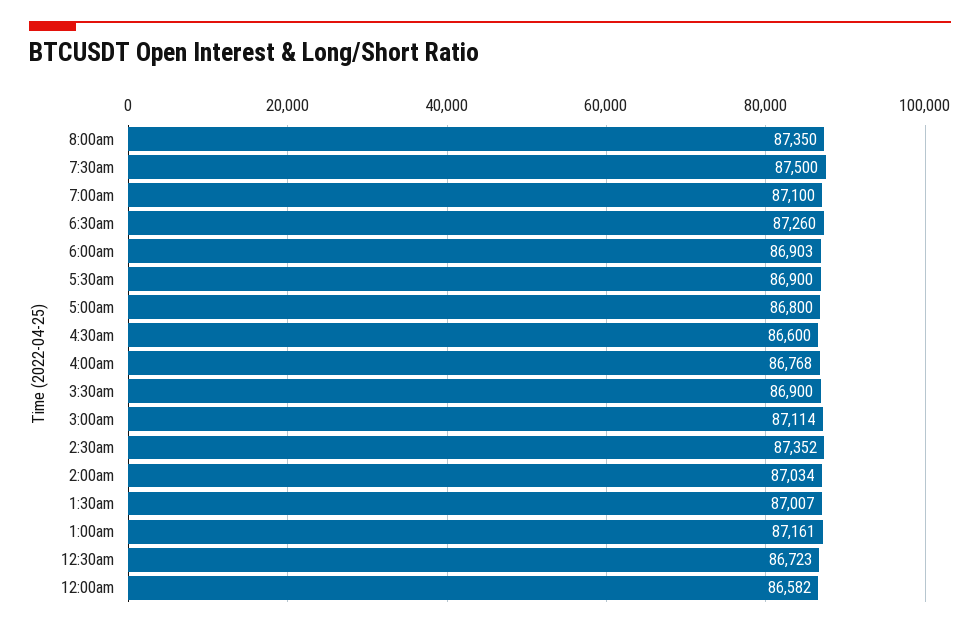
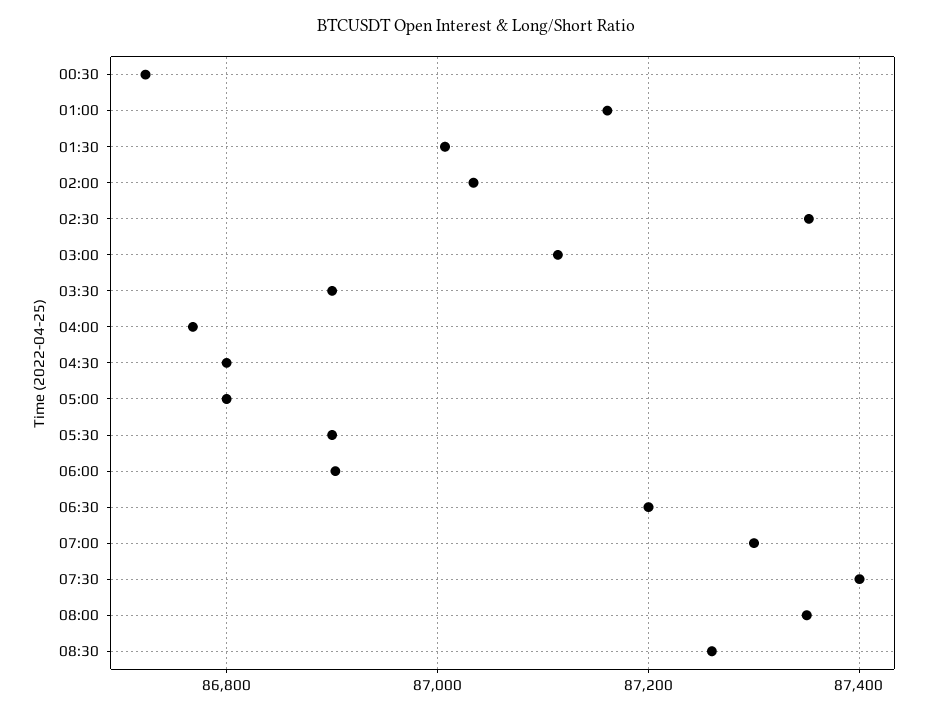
7:30am: 87500 -> 87400
7:00am: 87100 -> 87300
6:30am: 87260 -> 87200
4:30am: 86600 -> 86800
12:00am: 86582 -> none
08:30: none -> 87260

